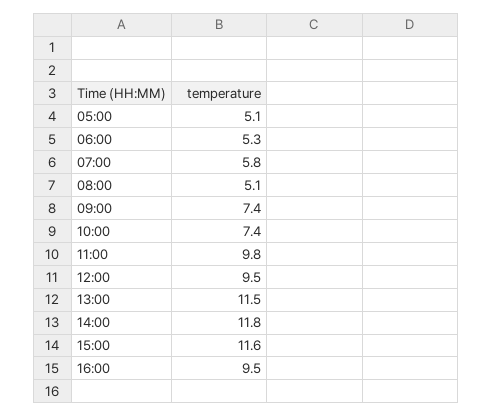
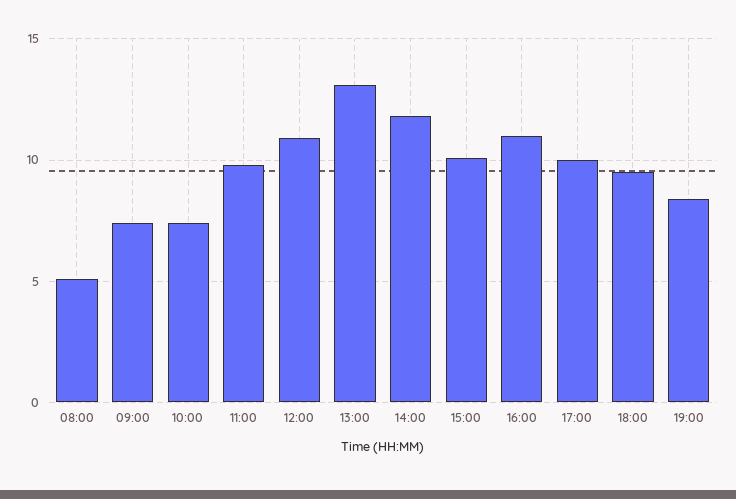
05:00: 5.1 -> none
06:00: 5.3 -> none
07:00: 5.8 -> none
12:00: 9.5 -> 11
13:00: 11.5 -> 13
15:00: 11.6 -> 10
16:00: 9.5 -> 11
17:00: none -> 10
18:00: none -> 9.5
19:00: none -> 8.5

